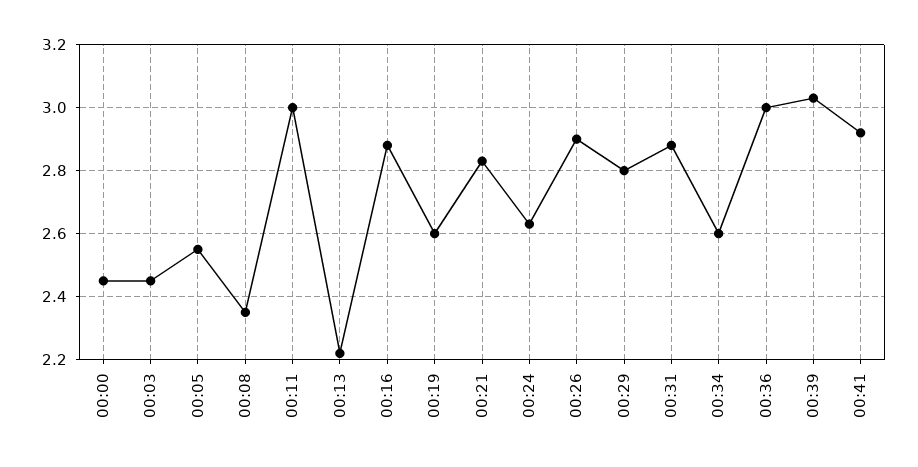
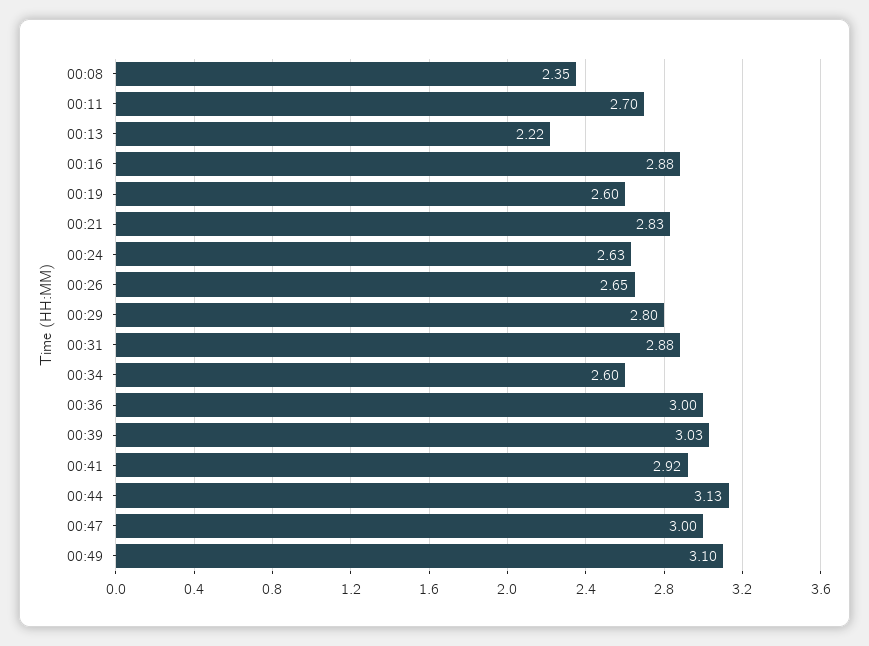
00:00: 2.45 -> none
00:03: 2.45 -> none
00:05: 2.55 -> none
00:11: 3 -> 2.7
00:26: 2.9 -> 2.65
00:44: none -> 3.13
00:47: none -> 3
00:49: none -> 3.1

